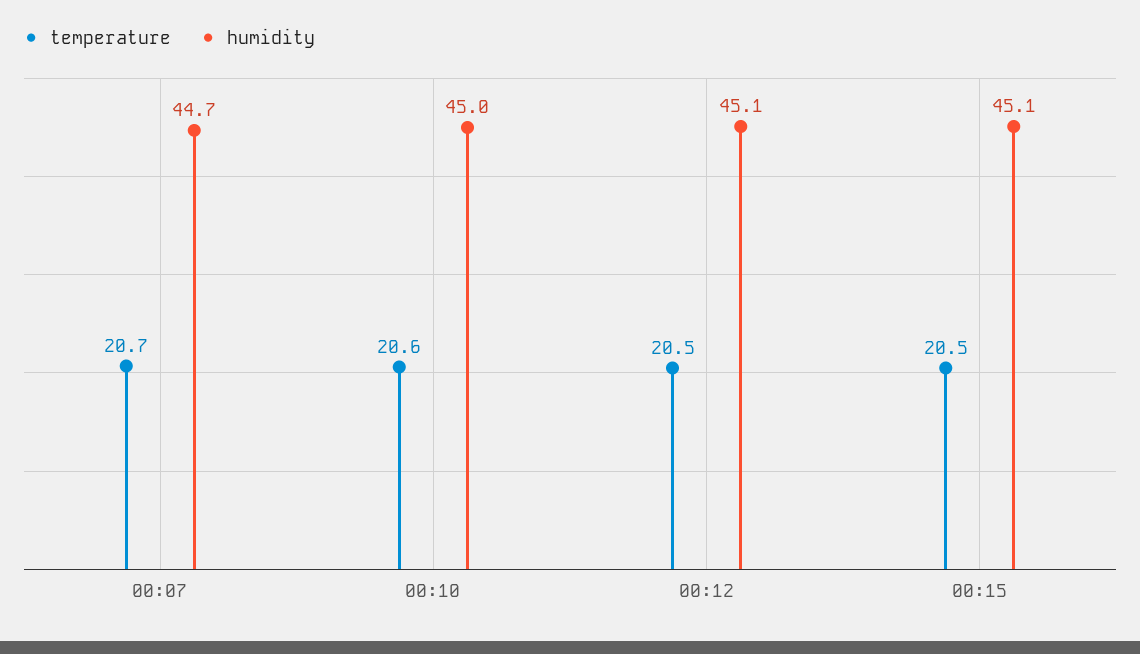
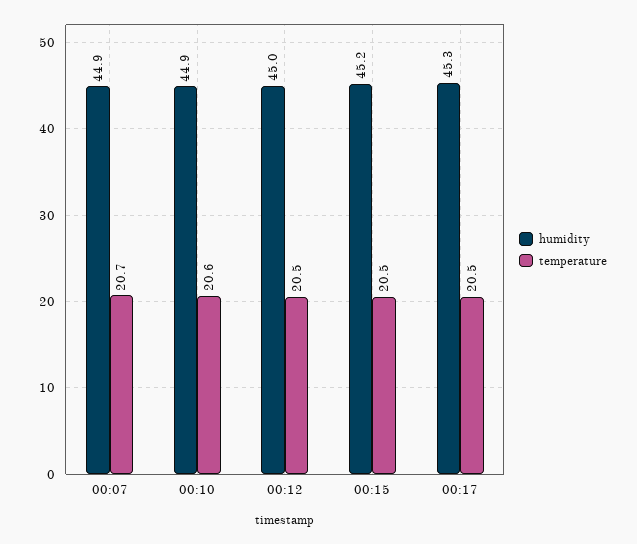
humidity, 00:07: 44.7 -> 44.9
humidity, 00:10: 45 -> 44.9
humidity, 00:12: 45.1 -> 45
humidity, 00:15: 45.1 -> 45.2
humidity, 00:17: none -> 45.3
temperature, 00:17: none -> 20.5

